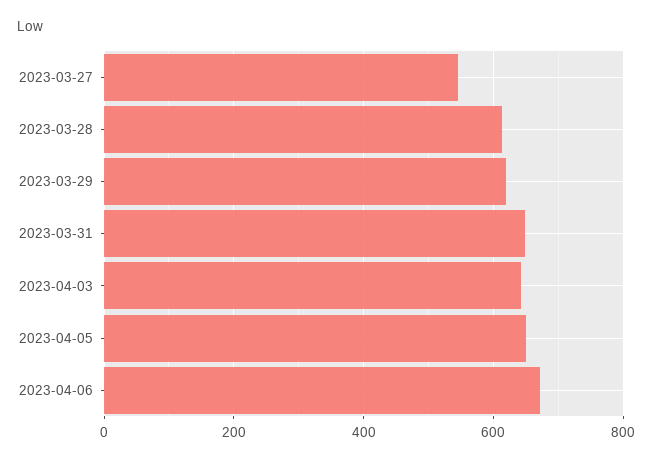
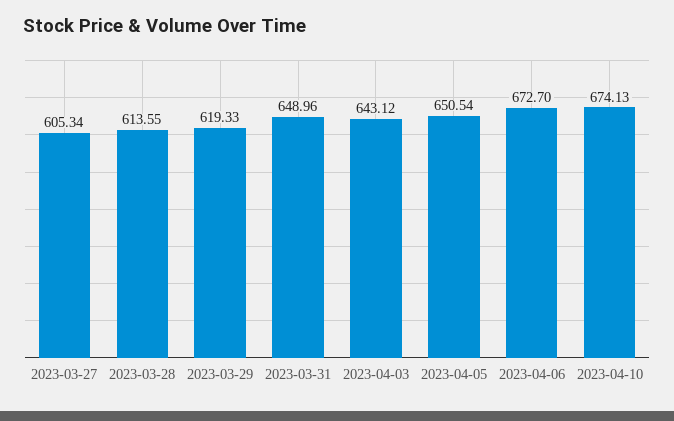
2023-03-27: 540 -> 605.34
2023-04-10: none -> 674.13

